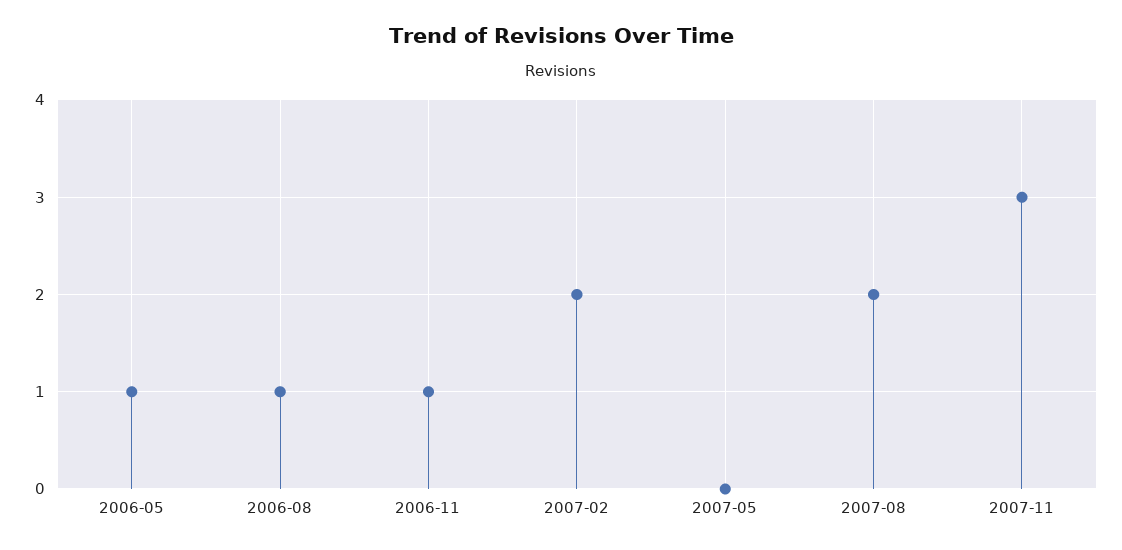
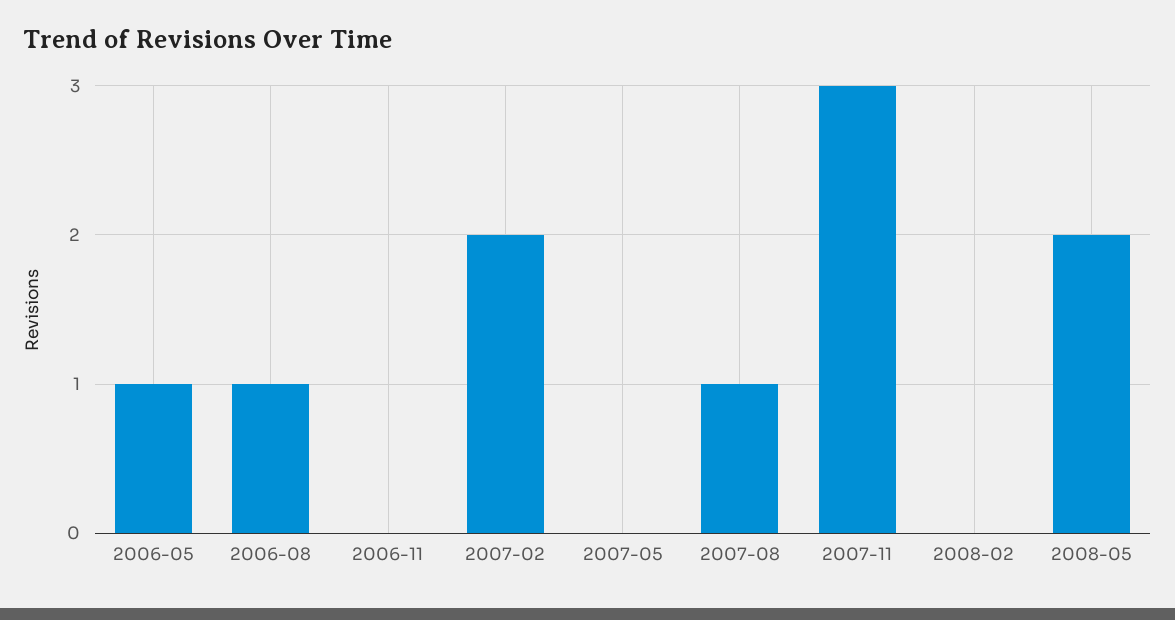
2006-11: 1 -> 0
2007-08: 2 -> 1
2008-02: none -> 0
2008-05: none -> 2

